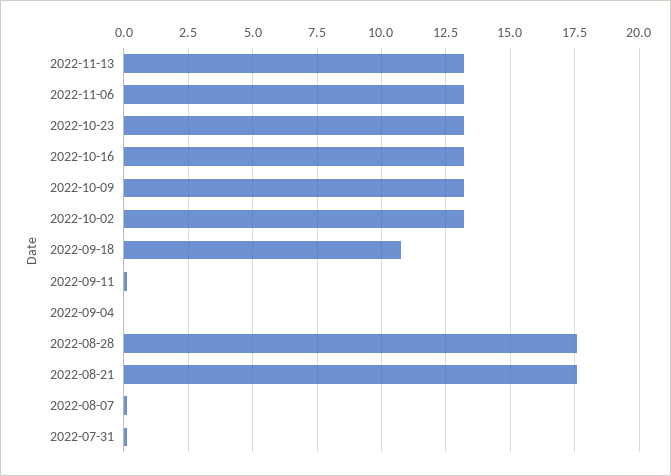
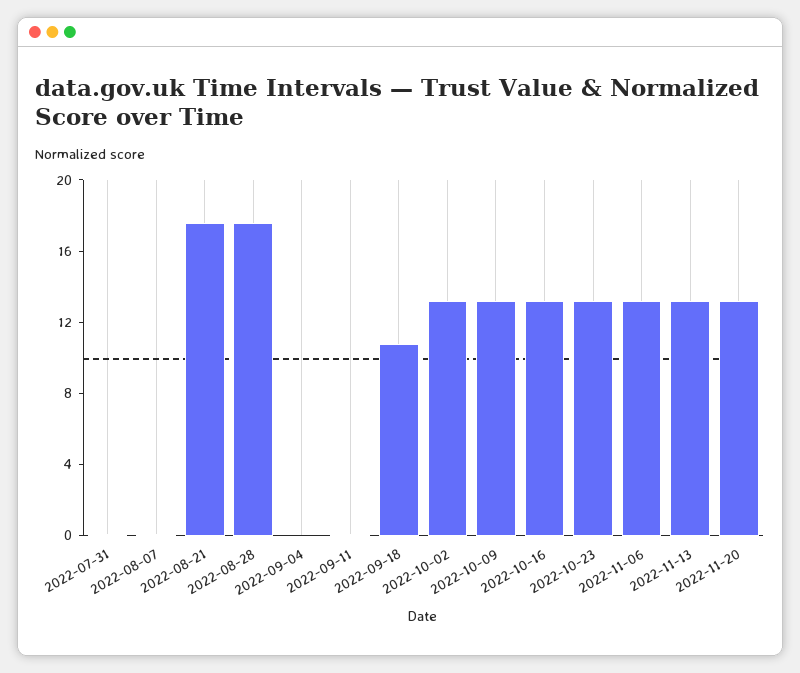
2022-11-20: none -> 13

